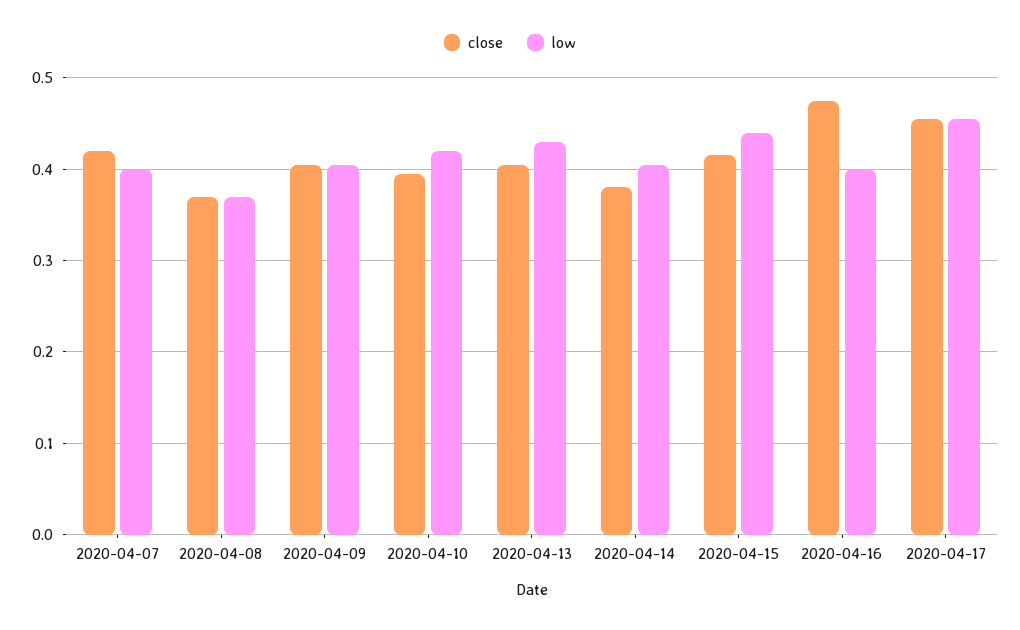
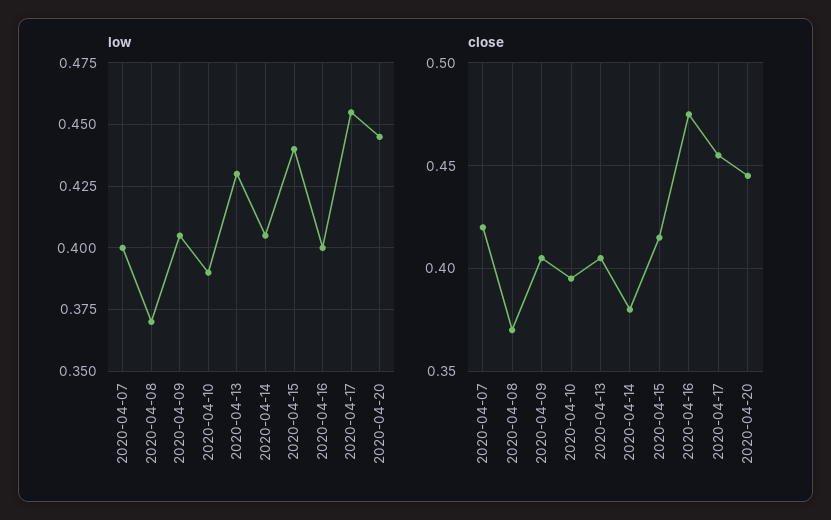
low, 2020-04-10: 0.42 -> 0.39
low, 2020-04-20: none -> 0.445
close, 2020-04-20: none -> 0.445

